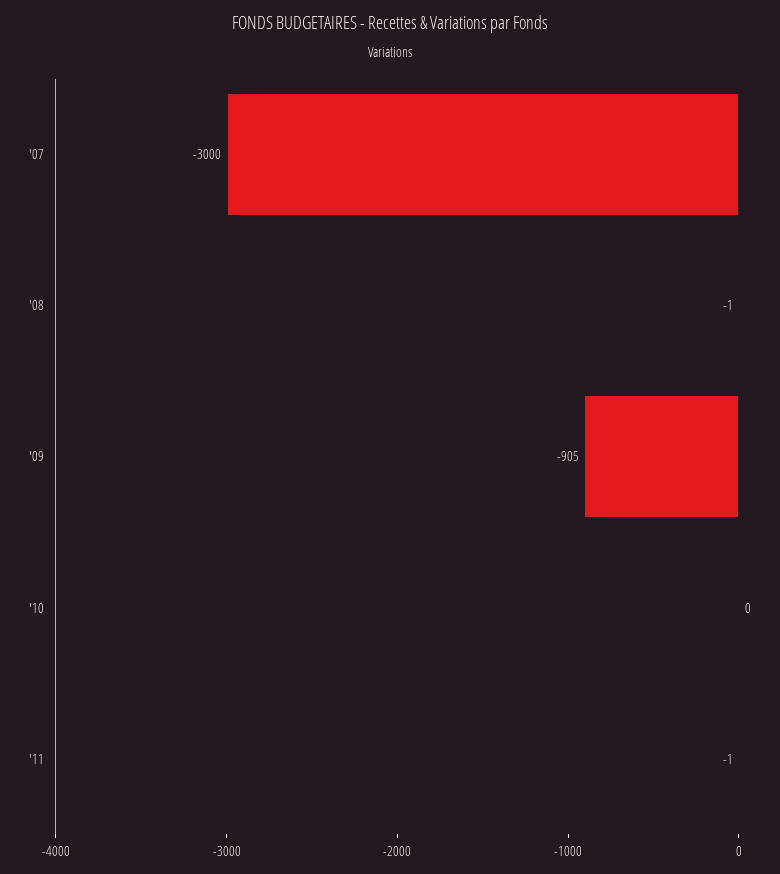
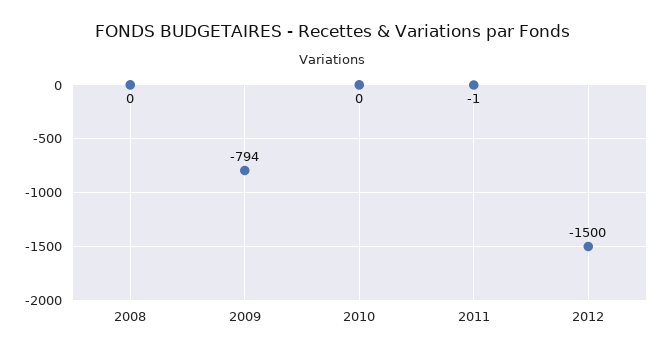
'07: -3000 -> none
'08: -1 -> 0
'09: -905 -> -794
2012: none -> -1500

